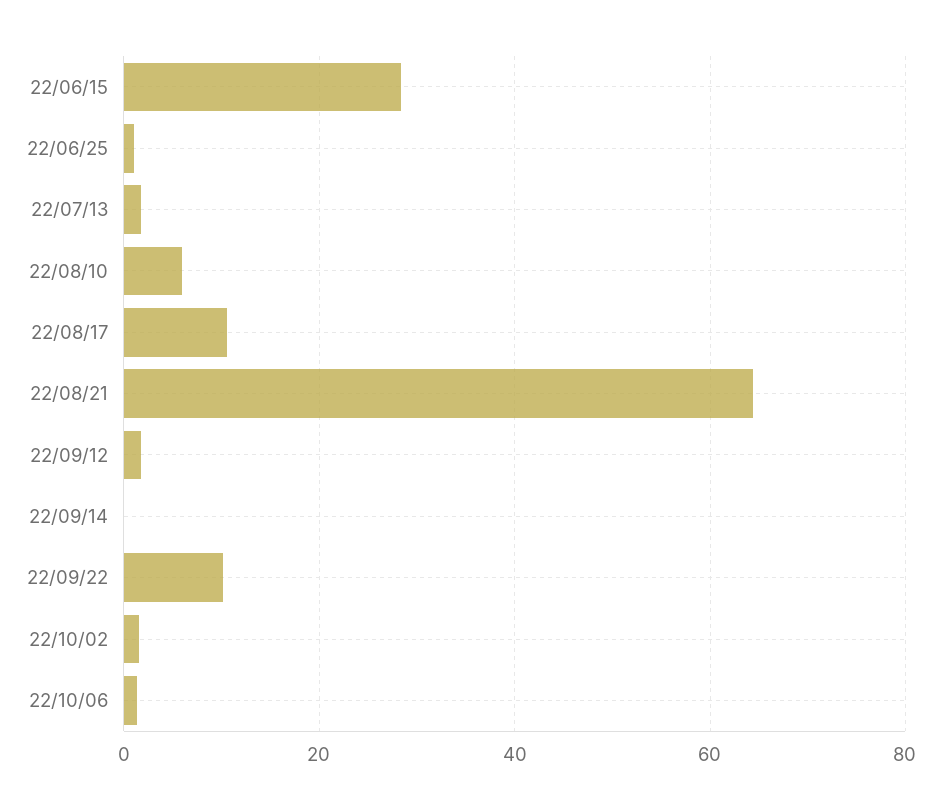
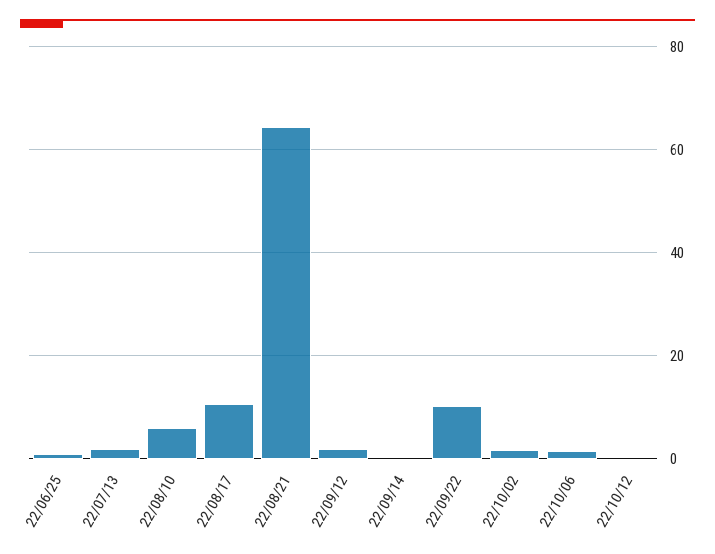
22/06/15: 28 -> none
22/10/12: none -> 0

